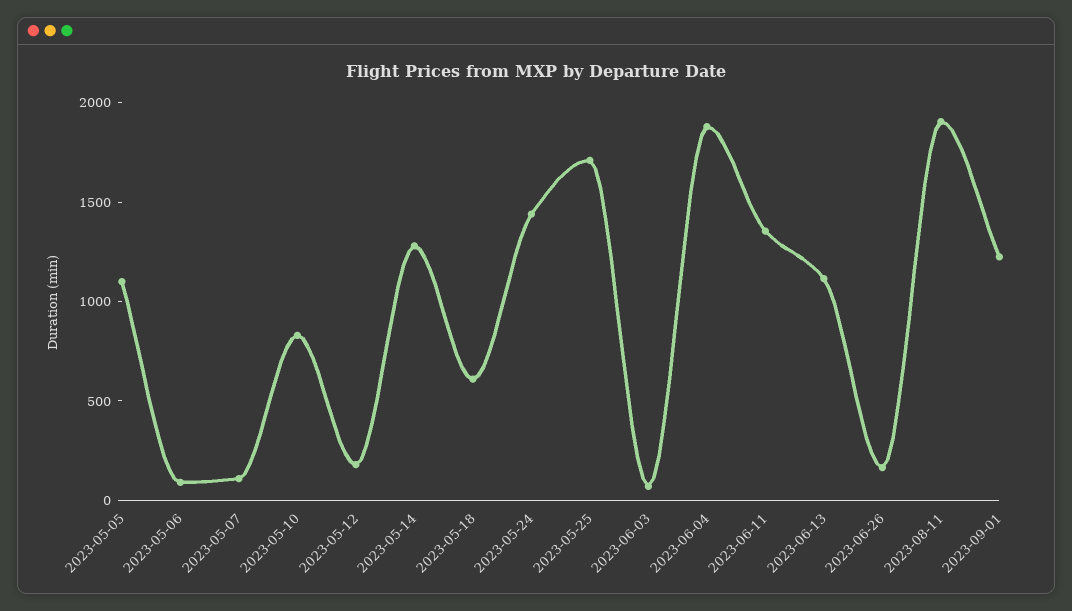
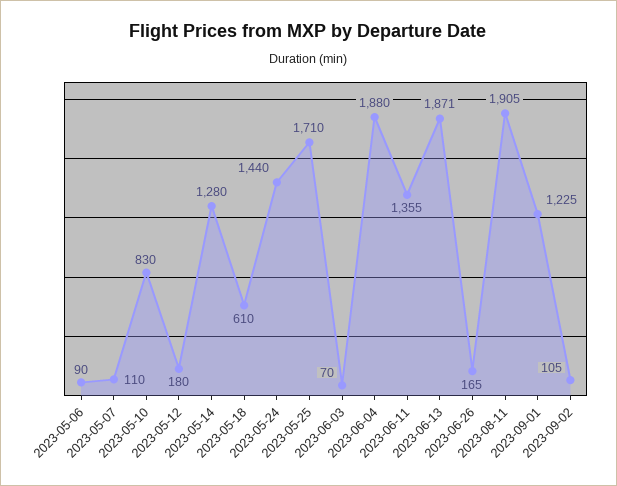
2023-05-05: 1100 -> none
2023-06-13: 1100 -> 1871
2023-09-02: none -> 105

